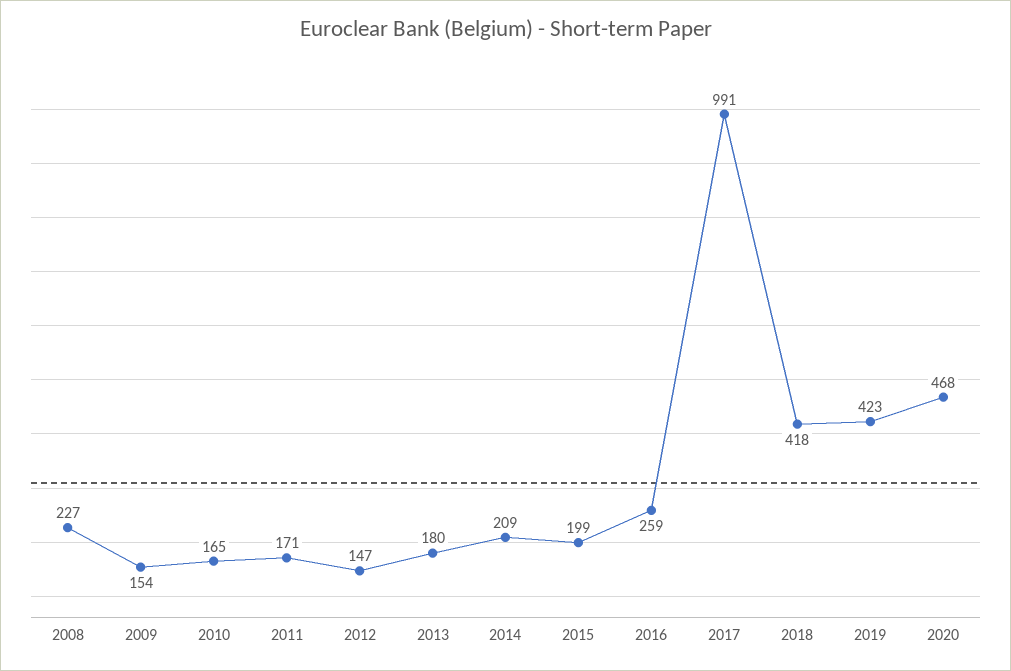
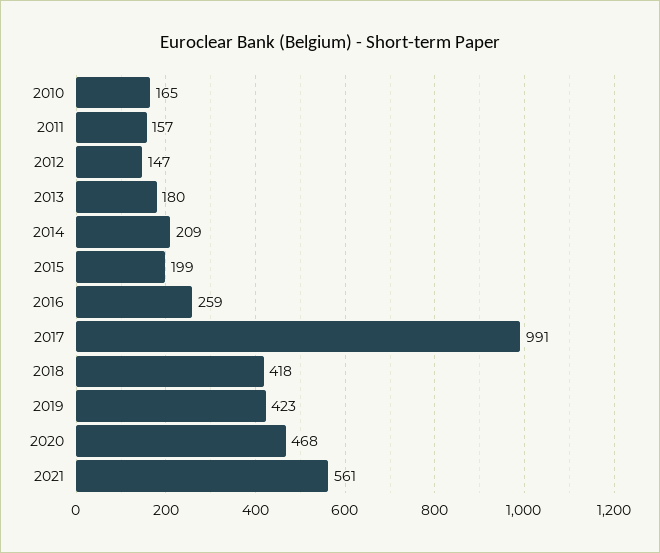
2008: 227 -> none
2009: 154 -> none
2011: 171 -> 157
2021: none -> 561

